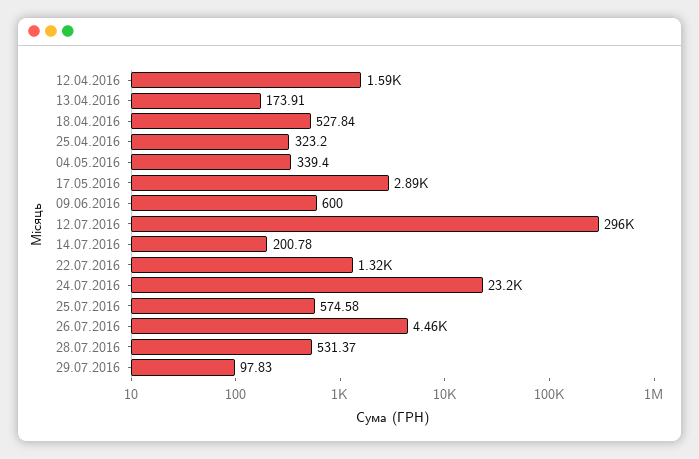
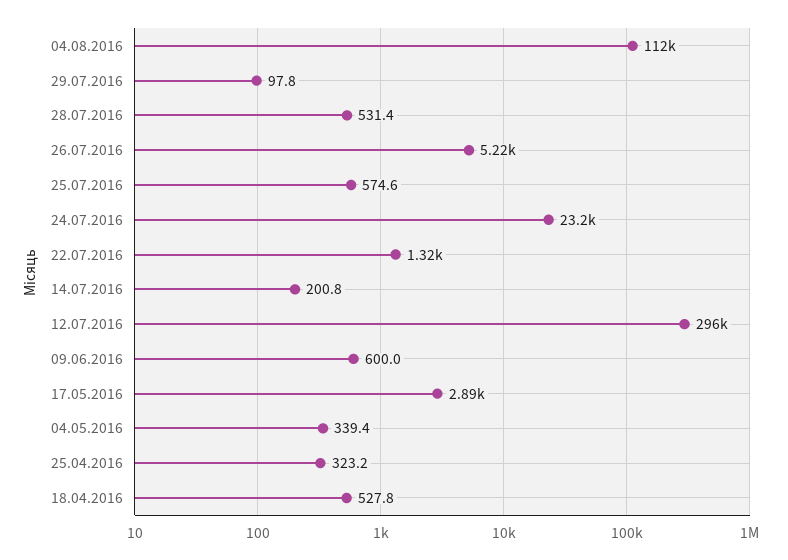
12.04.2016: 1590 -> none
13.04.2016: 173.91 -> none
26.07.2016: 4460 -> 5220
04.08.2016: none -> 112000

